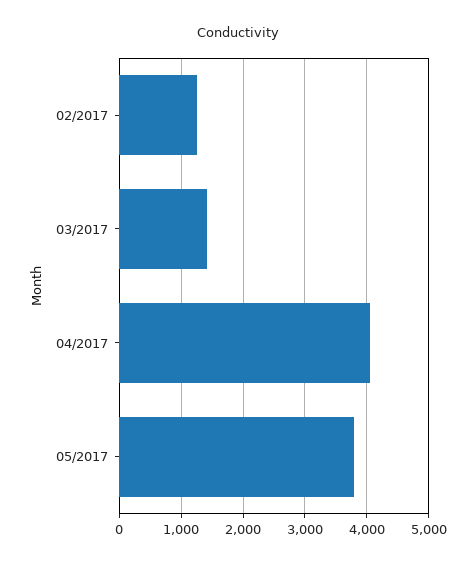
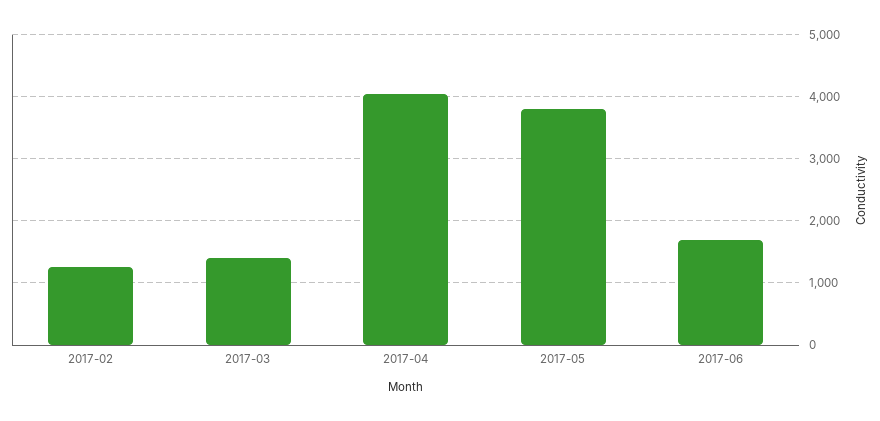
2017-06: none -> 1700

